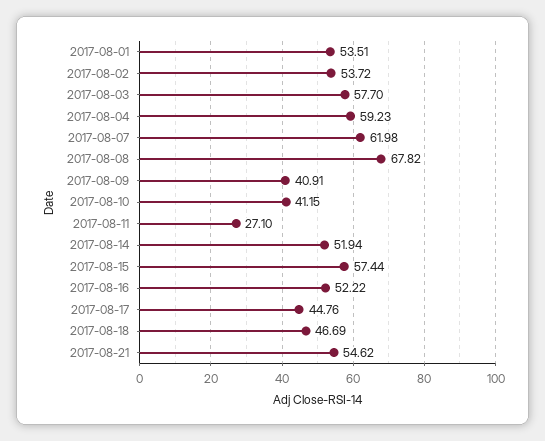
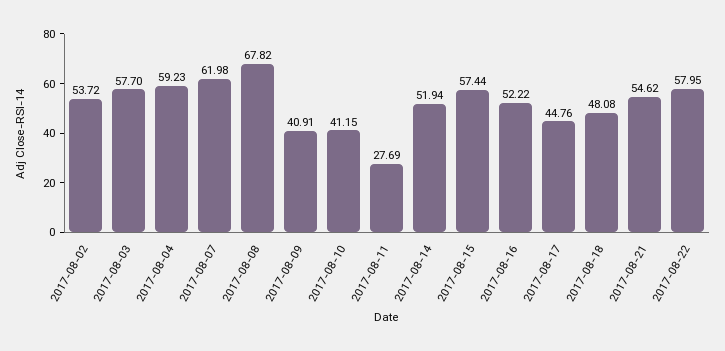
2017-08-01: 53.51 -> none
2017-08-11: 27.1 -> 27.69
2017-08-18: 46.69 -> 48.08
2017-08-22: none -> 57.95

